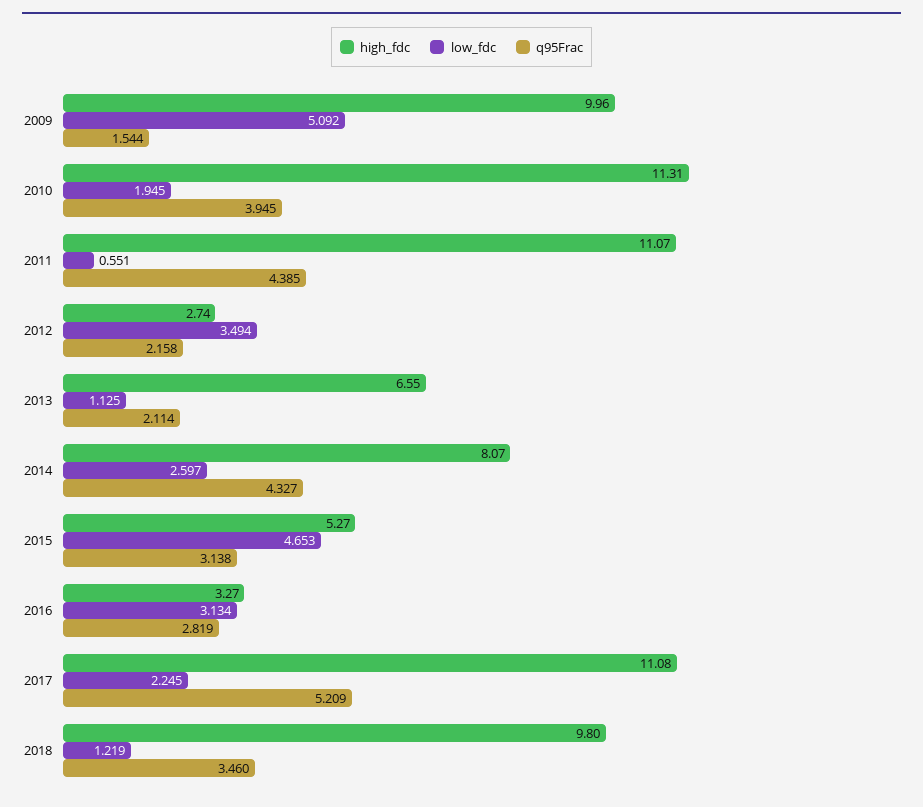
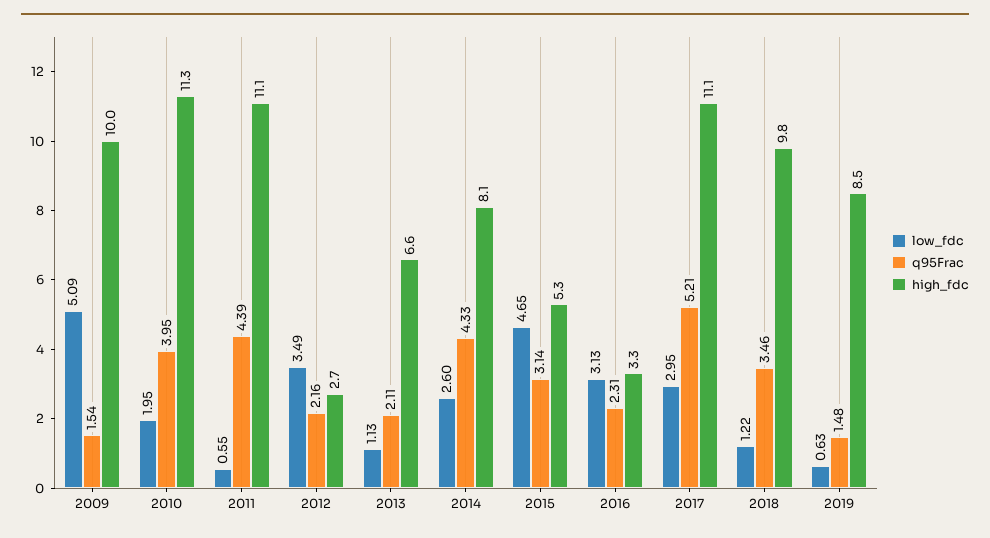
q95Frac, 2016: 2.819 -> 2.31
low_fdc, 2017: 2.245 -> 2.95
low_fdc, 2019: none -> 0.63
q95Frac, 2019: none -> 1.48
high_fdc, 2019: none -> 8.5

